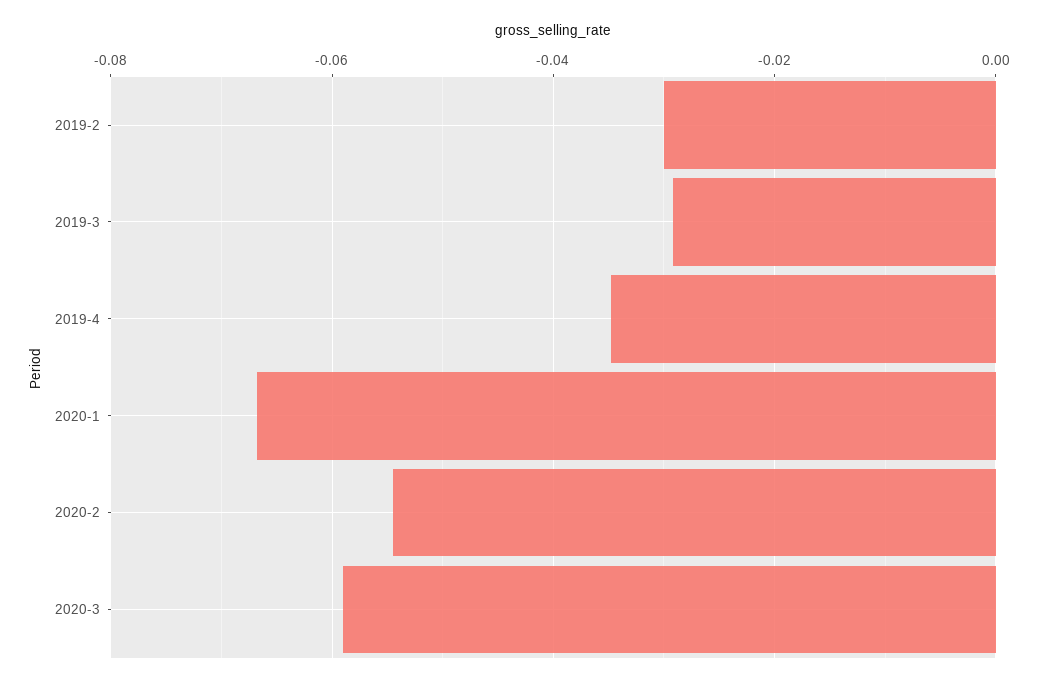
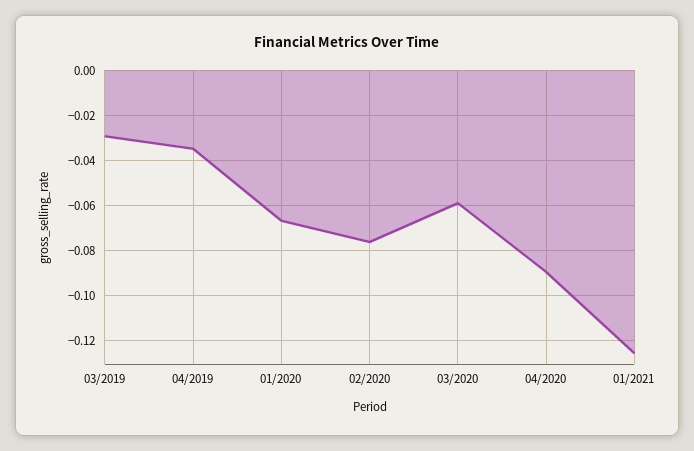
2019-2: -0.03 -> none
2020-2: -0.054 -> -0.075
04/2020: none -> -0.09
01/2021: none -> -0.125

